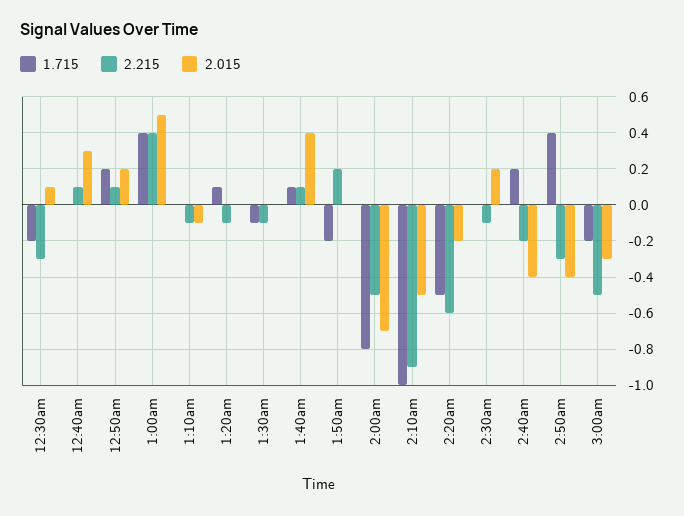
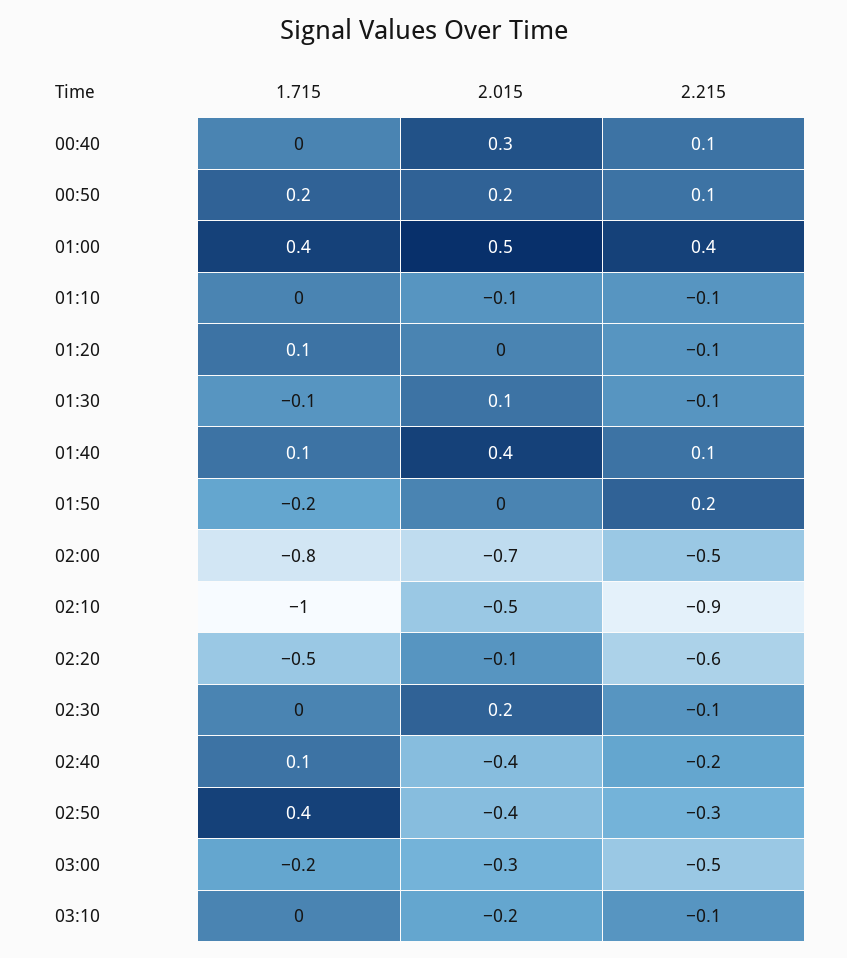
1.715, 12:30am: -0.2 -> none
2.215, 12:30am: -0.3 -> none
2.015, 12:30am: 0.1 -> none
2.015, 1:30am: 0 -> 0.1
2.015, 2:20am: -0.2 -> -0.1
1.715, 2:40am: 0.2 -> 0.1
1.715, 03:10: none -> 0
2.015, 03:10: none -> -0.2
2.215, 03:10: none -> -0.1

